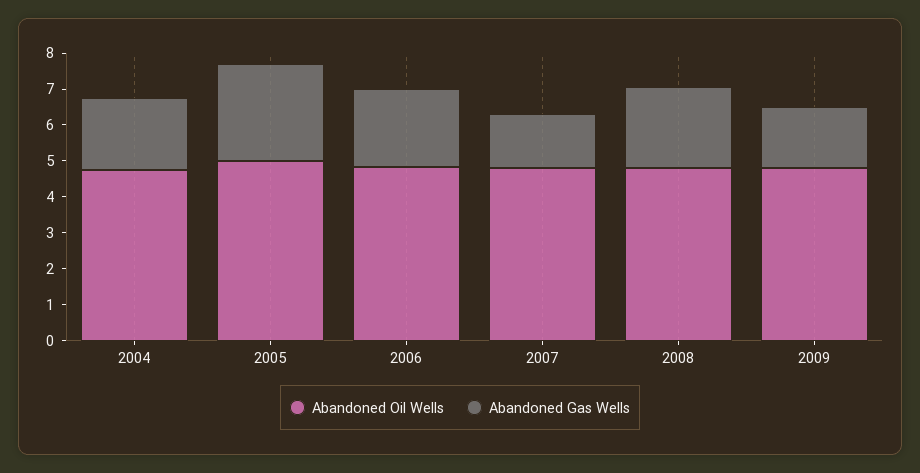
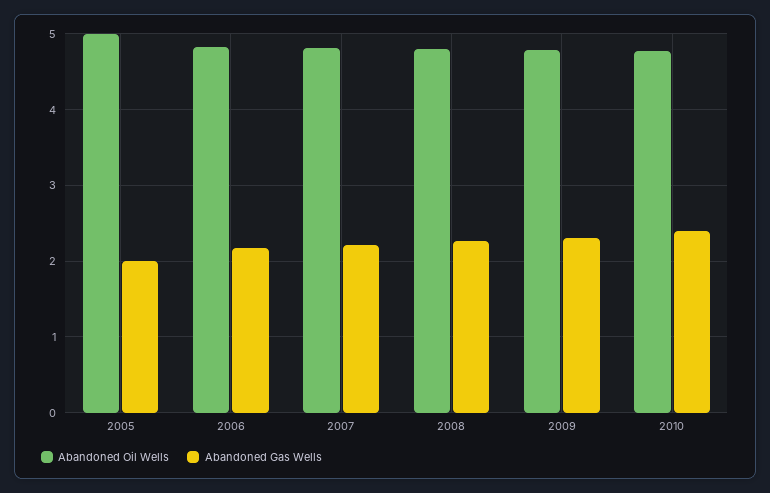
Abandoned Oil Wells, 2004: 4.75 -> none
Abandoned Gas Wells, 2004: 2 -> none
Abandoned Gas Wells, 2005: 2.75 -> 2
Abandoned Gas Wells, 2007: 1.5 -> 2.2
Abandoned Gas Wells, 2009: 1.75 -> 2.3
Abandoned Oil Wells, 2010: none -> 4.8
Abandoned Gas Wells, 2010: none -> 2.4

